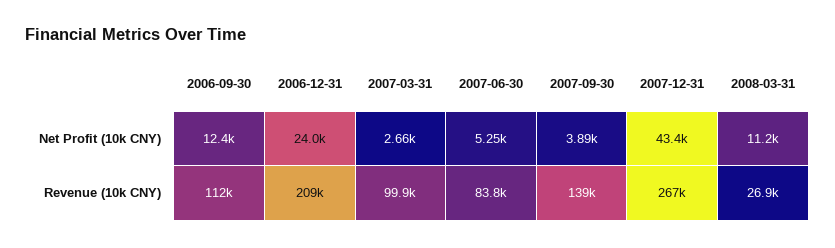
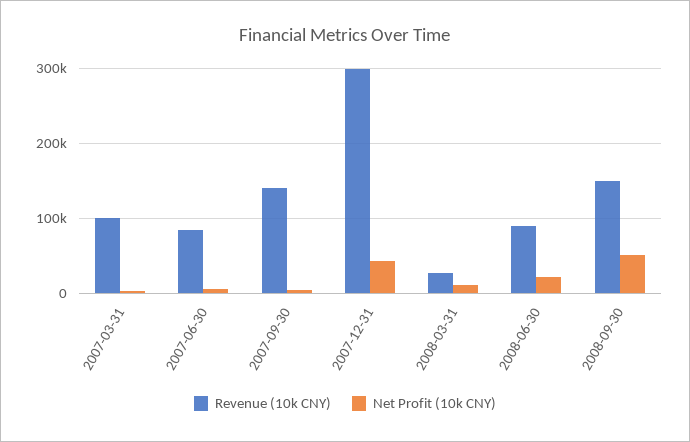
Net Profit (10k CNY), 2006-09-30: 12400 -> none
Net Profit (10k CNY), 2006-12-31: 24000 -> none
Revenue (10k CNY), 2006-09-30: 112000 -> none
Revenue (10k CNY), 2006-12-31: 209000 -> none
Revenue (10k CNY), 2007-12-31: 267000 -> 300000
Revenue (10k CNY), 2008-06-30: none -> 90000
Net Profit (10k CNY), 2008-06-30: none -> 20000
Revenue (10k CNY), 2008-09-30: none -> 150000
Net Profit (10k CNY), 2008-09-30: none -> 50000

